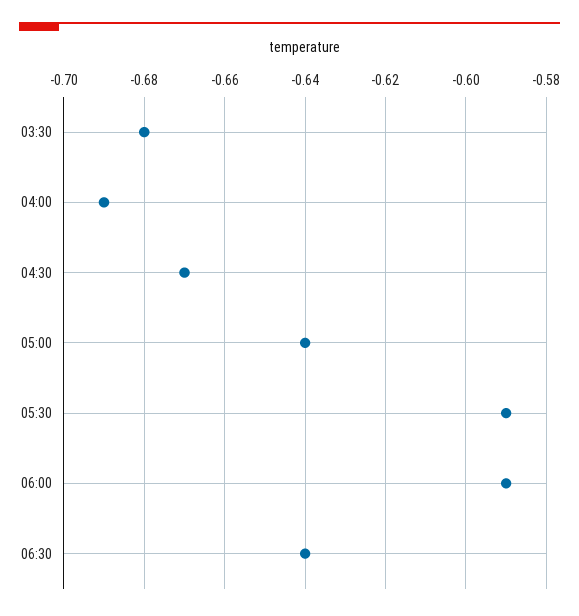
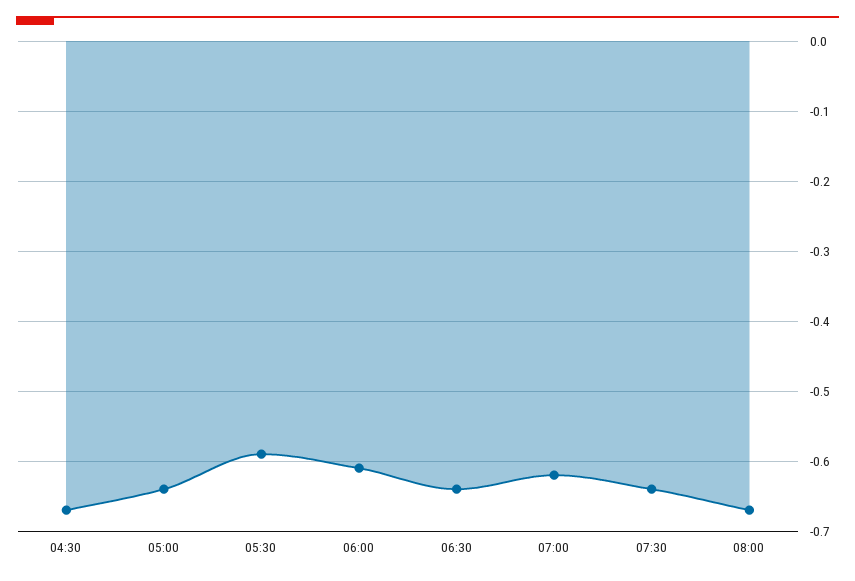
03:30: -0.68 -> none
04:00: -0.69 -> none
06:00: -0.59 -> -0.61
07:00: none -> -0.62
07:30: none -> -0.64
08:00: none -> -0.67

